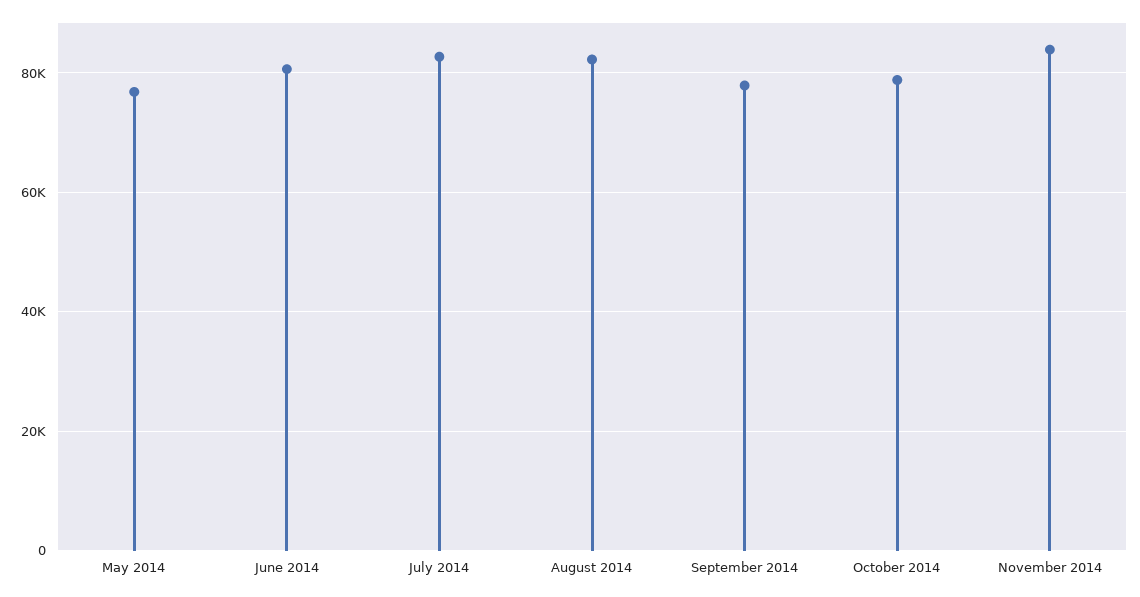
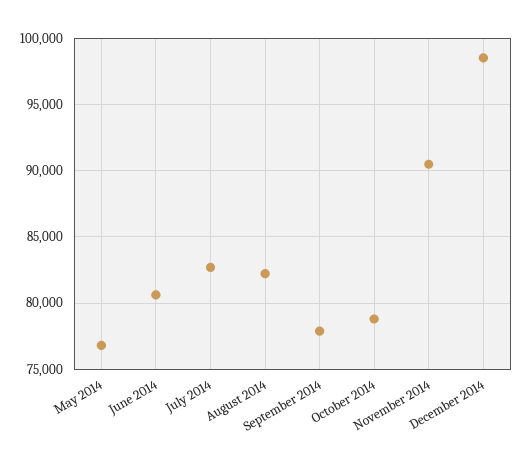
November 2014: 84000 -> 90500
December 2014: none -> 98500

